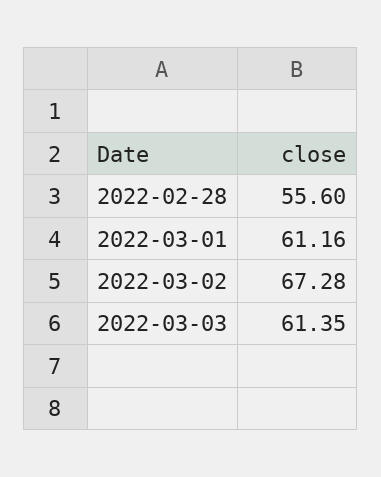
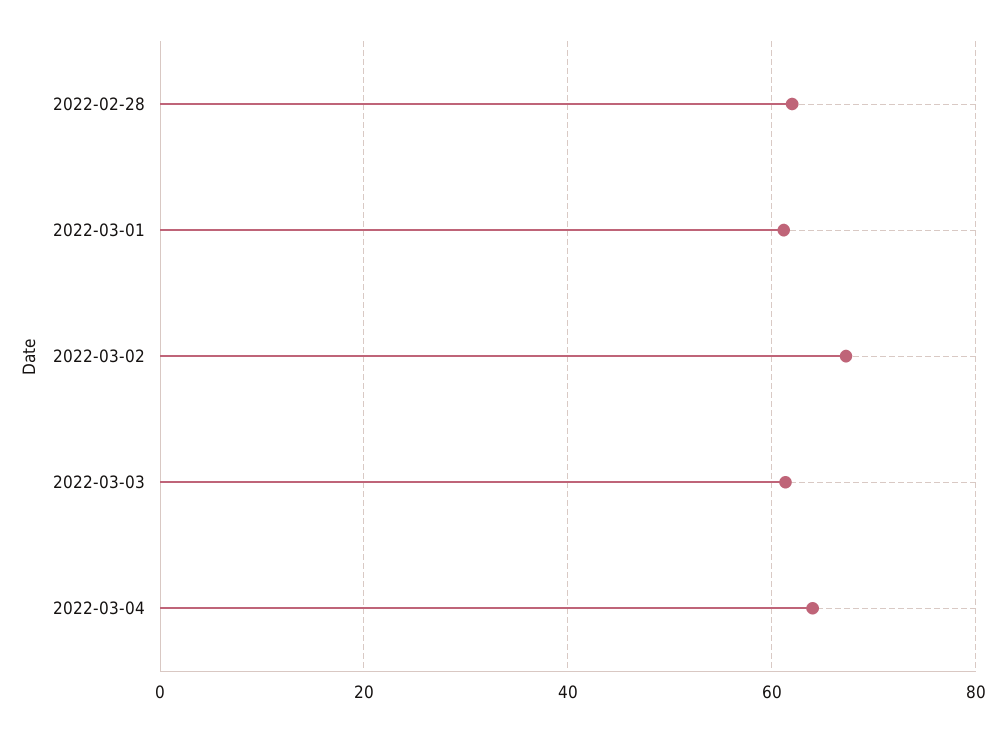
2022-02-28: 55.6 -> 62
2022-03-04: none -> 64

